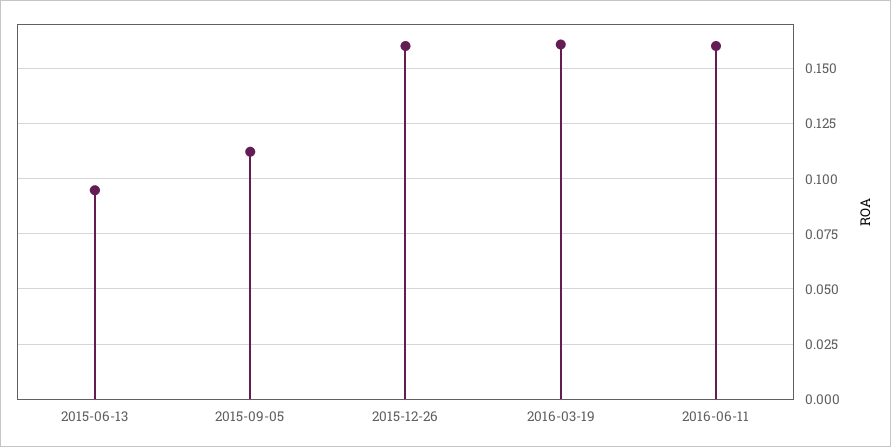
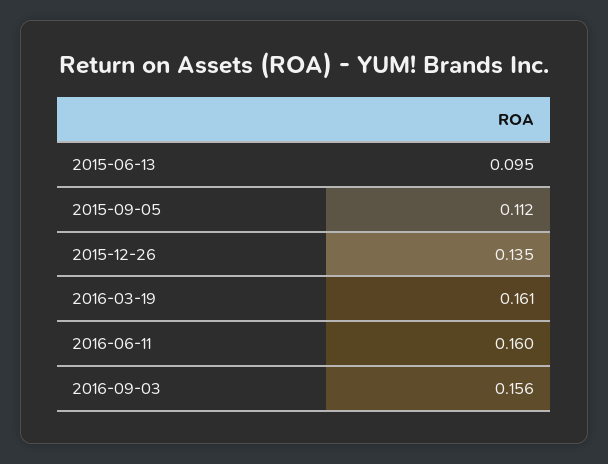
2015-12-26: 0.16 -> 0.135
2016-09-03: none -> 0.156

